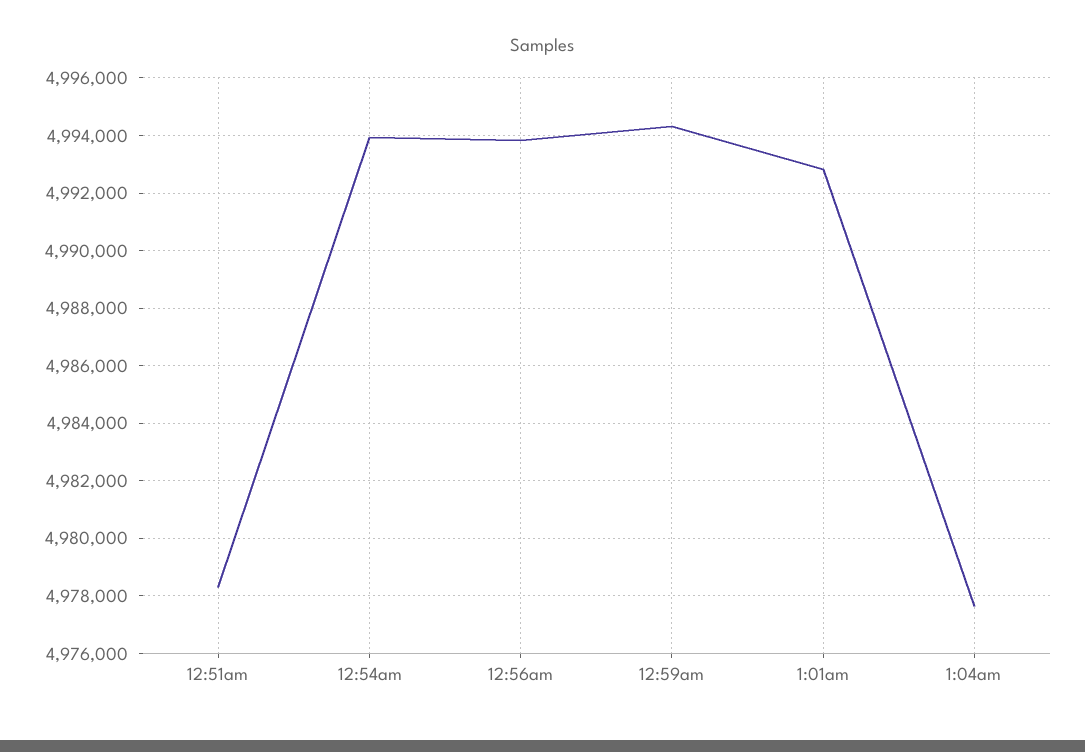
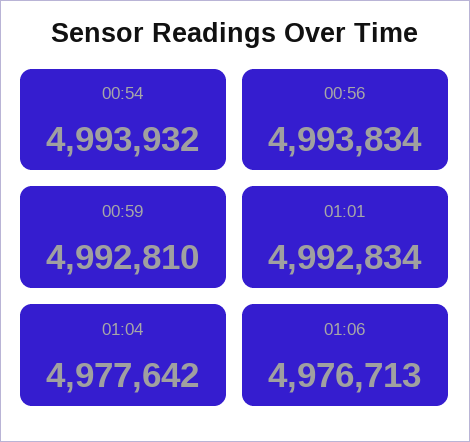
12:51am: 4978250 -> none
12:59am: 4994250 -> 4992810
01:06: none -> 4976713

